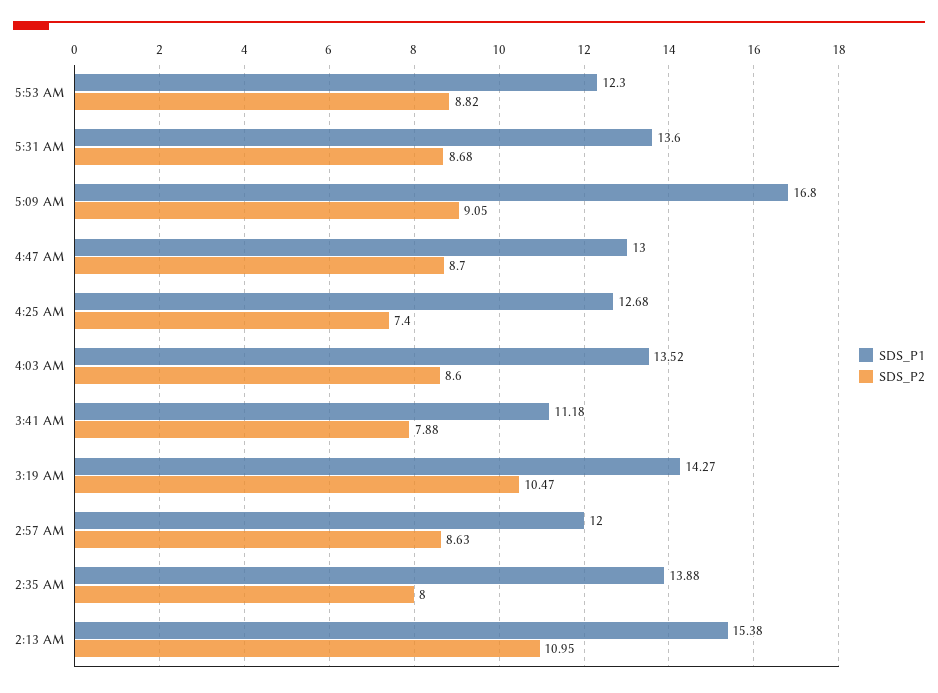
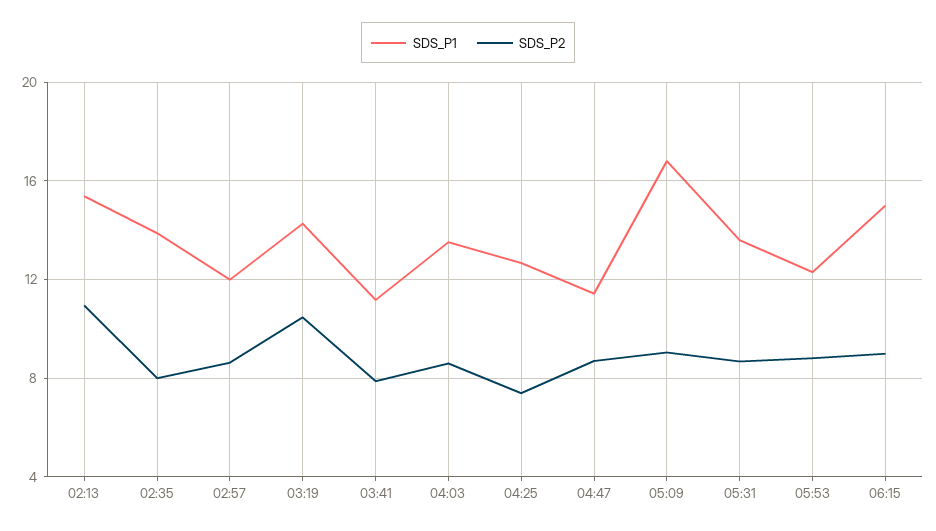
SDS_P1, 4:47 AM: 13 -> 11.5
SDS_P1, 06:15: none -> 15
SDS_P2, 06:15: none -> 9

